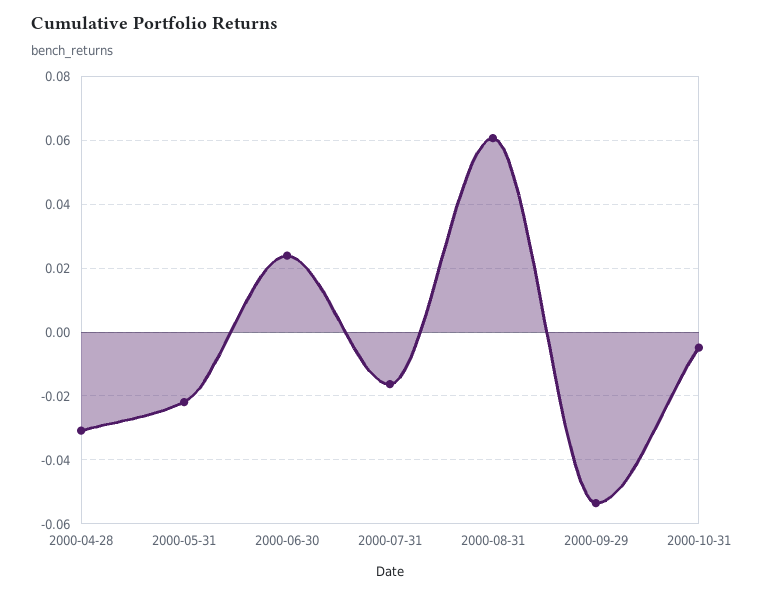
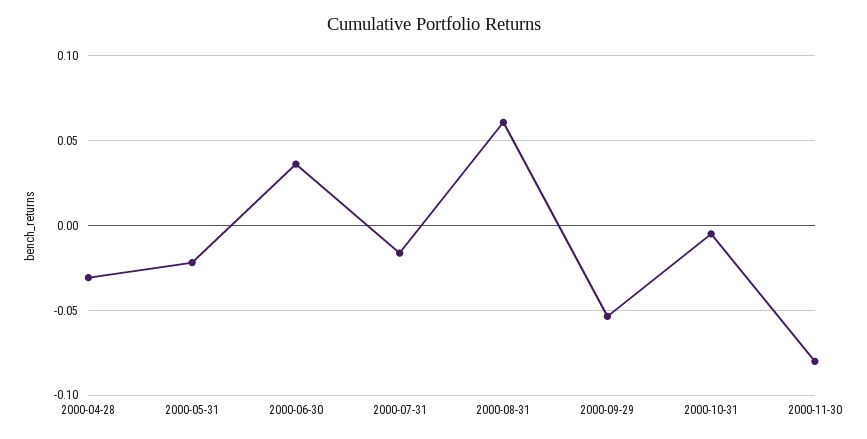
2000-06-30: 0.024 -> 0.035
2000-11-30: none -> -0.08

